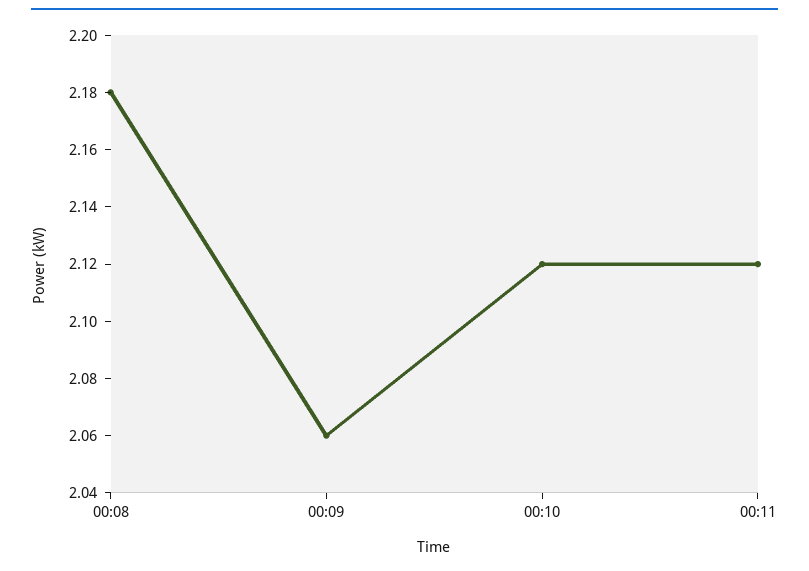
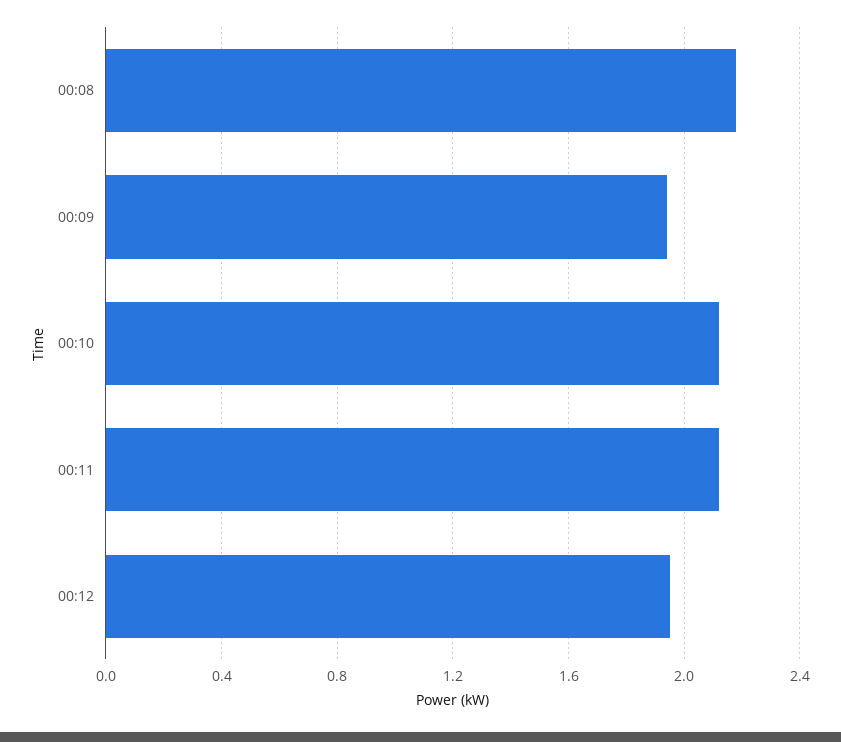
00:09: 2.06 -> 1.95
00:12: none -> 1.95

